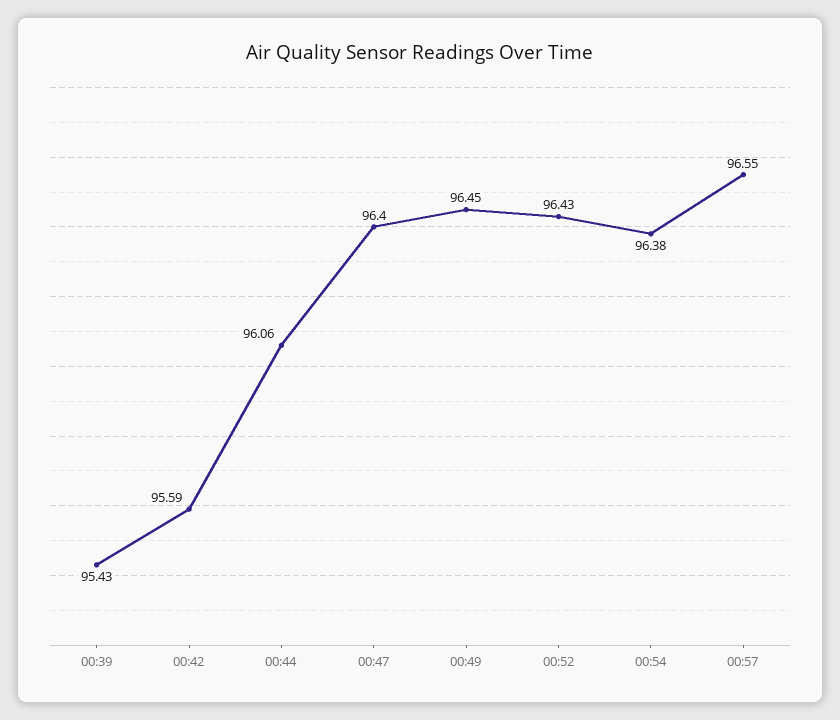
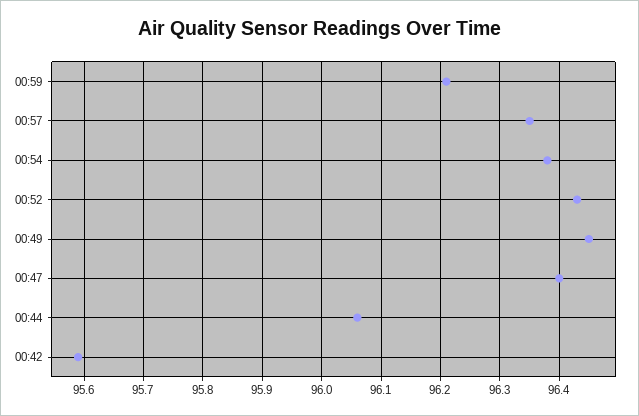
00:39: 95.43 -> none
00:57: 96.55 -> 96.35
00:59: none -> 96.2

